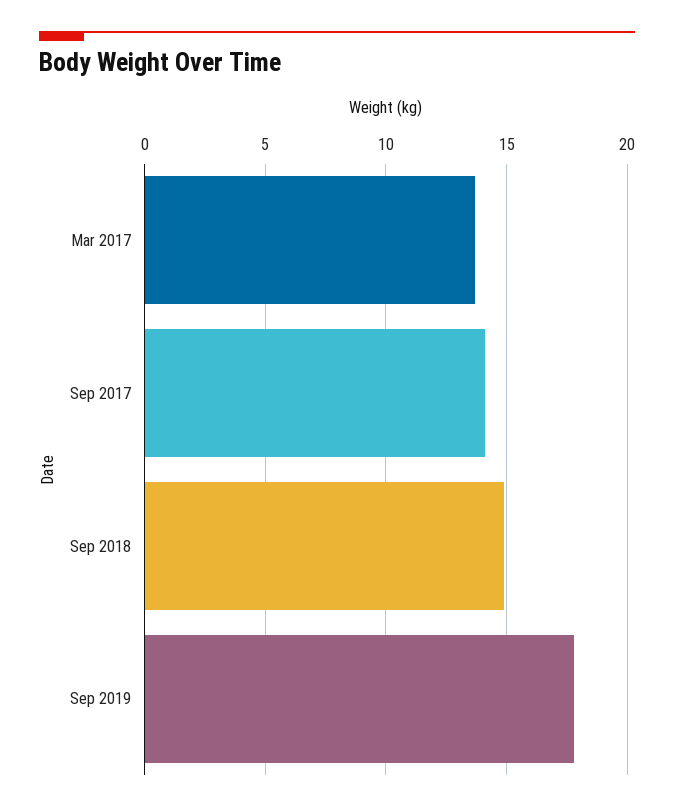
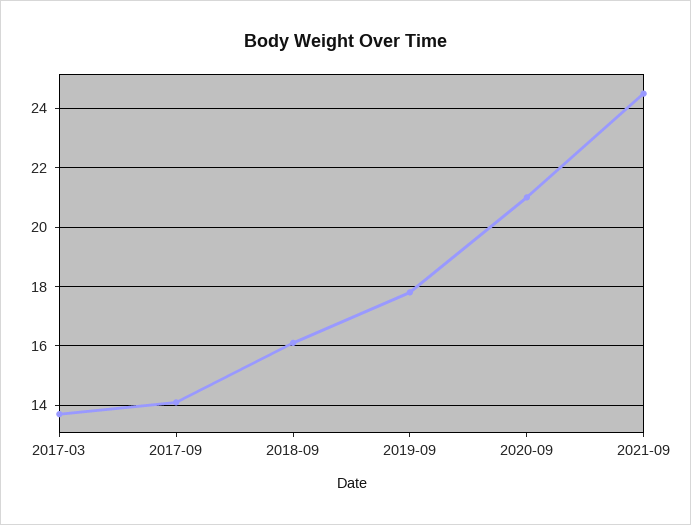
Sep 2018: 15 -> 16
2020-09: none -> 21
2021-09: none -> 24.5

